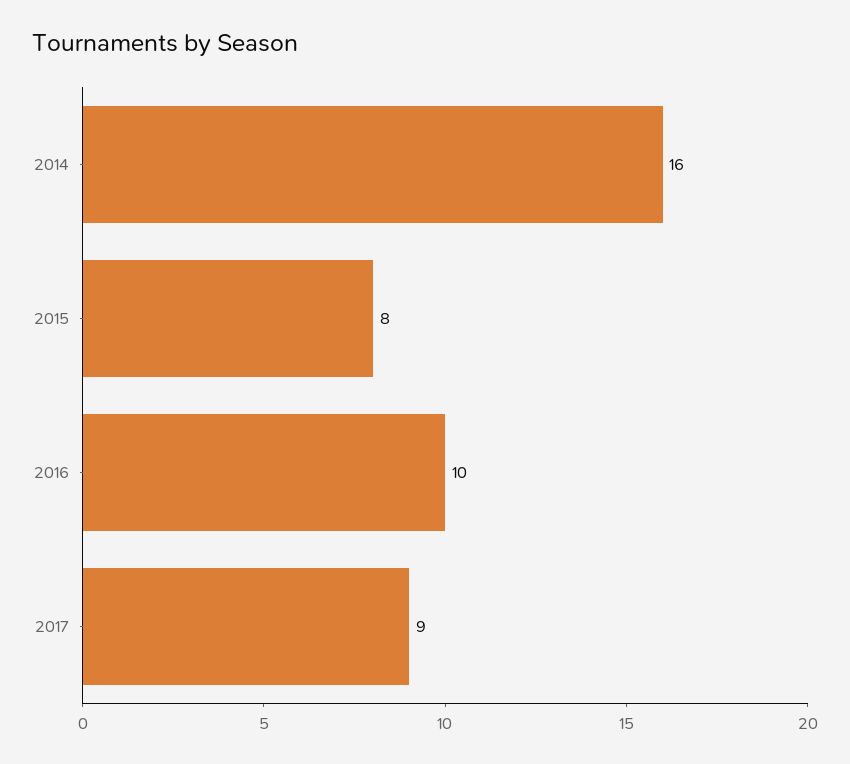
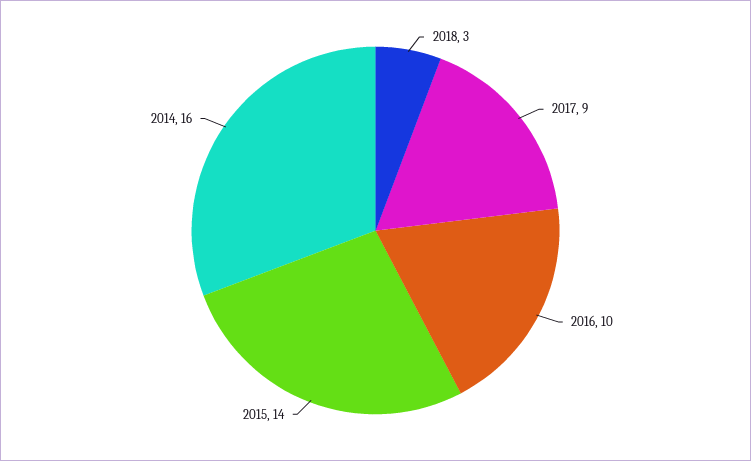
2015: 8 -> 14
2018: none -> 3

